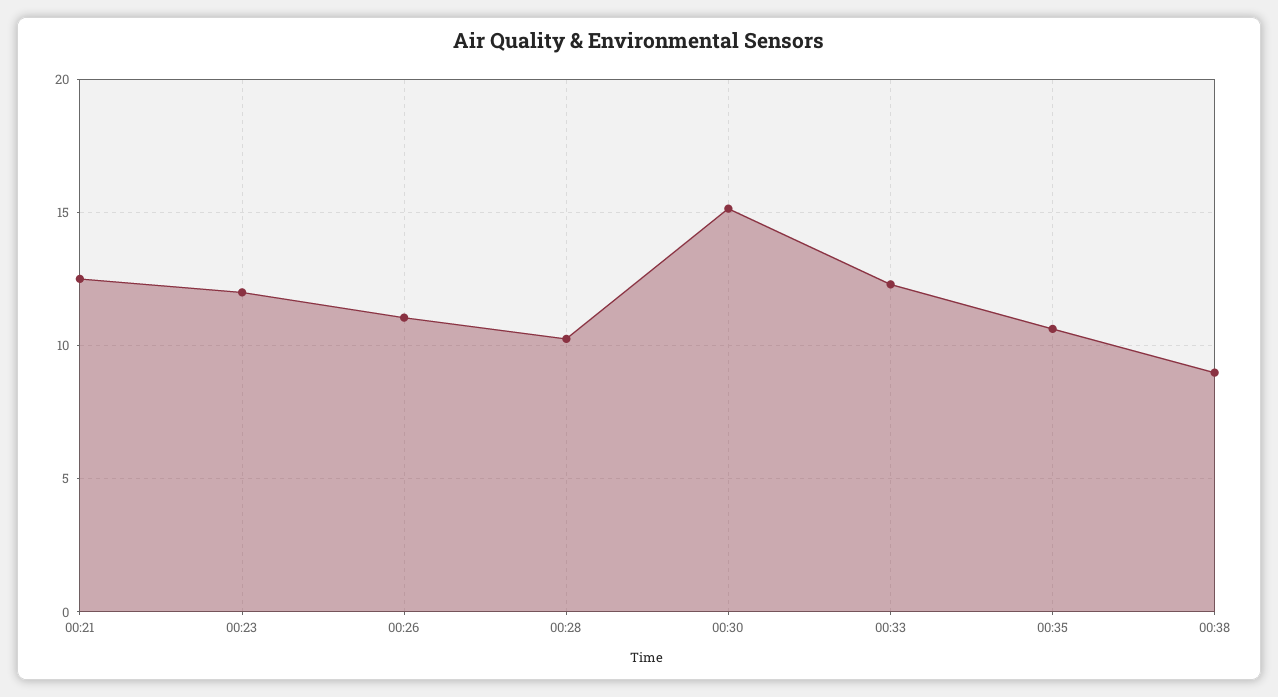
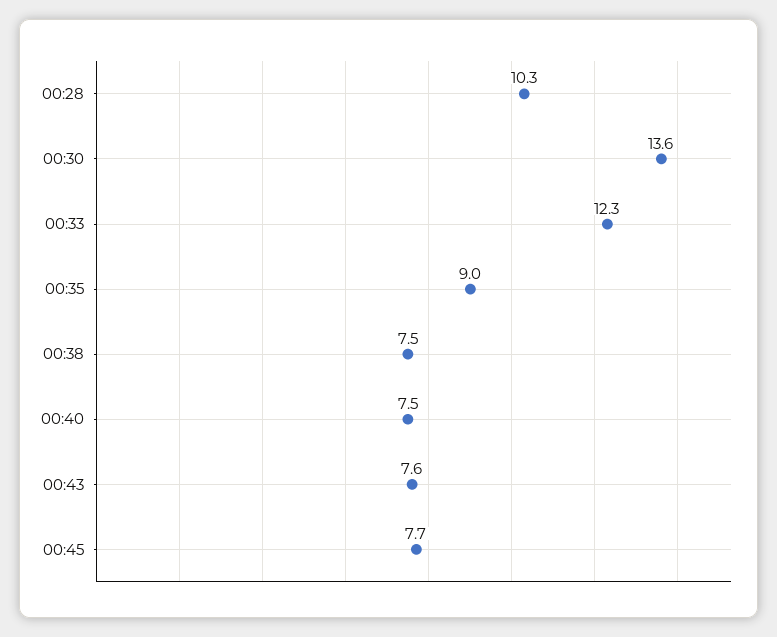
00:21: 12.5 -> none
00:23: 12 -> none
00:26: 11 -> none
00:30: 15 -> 13.6
00:35: 10.5 -> 9
00:38: 9 -> 7.5
00:40: none -> 7.5
00:43: none -> 7.6
00:45: none -> 7.7

